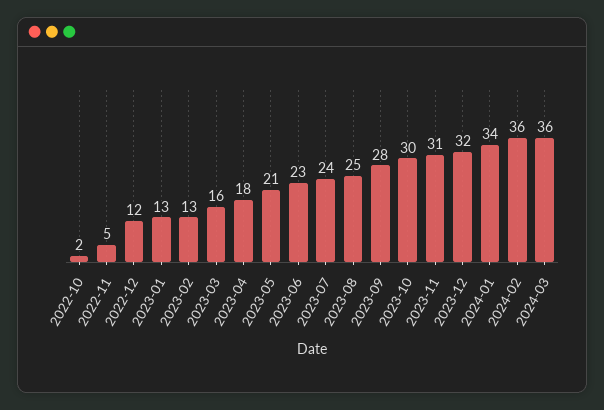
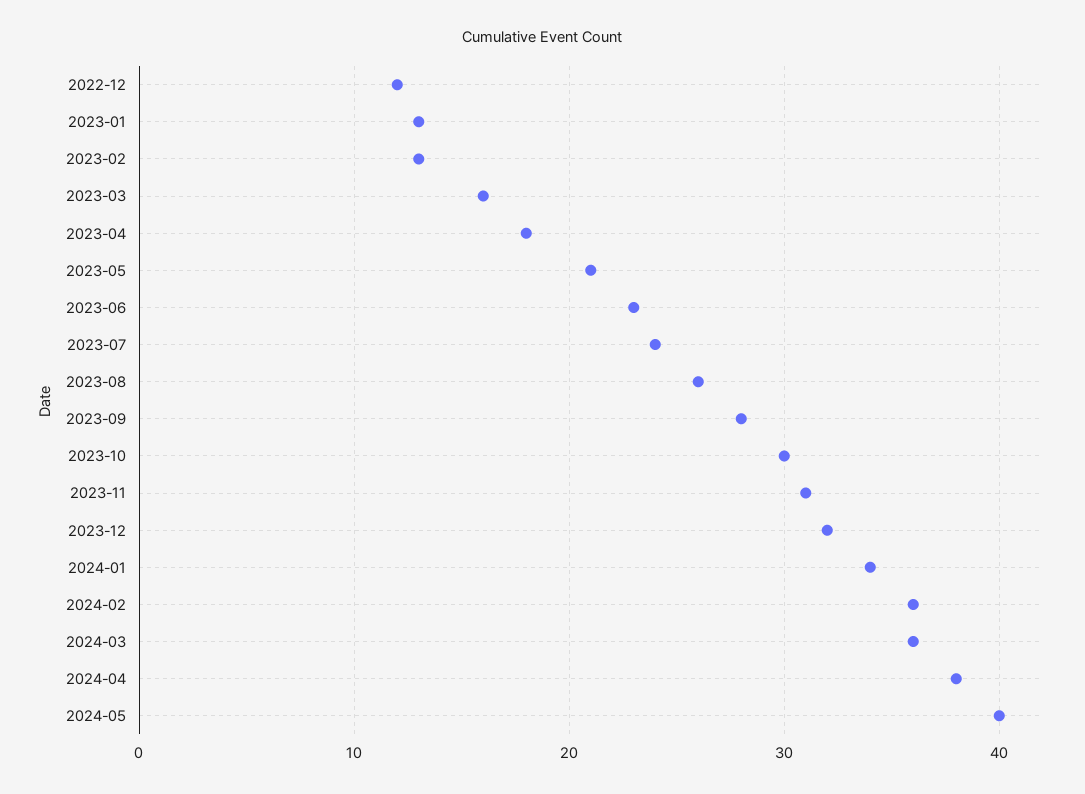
2022-10: 2 -> none
2022-11: 5 -> none
2023-08: 25 -> 26
2024-04: none -> 38
2024-05: none -> 40

